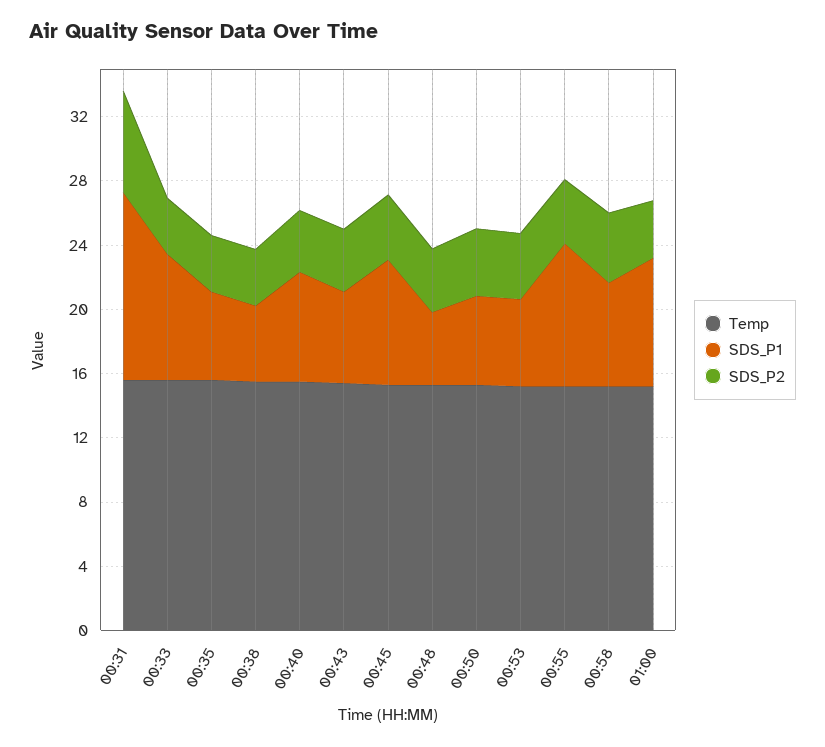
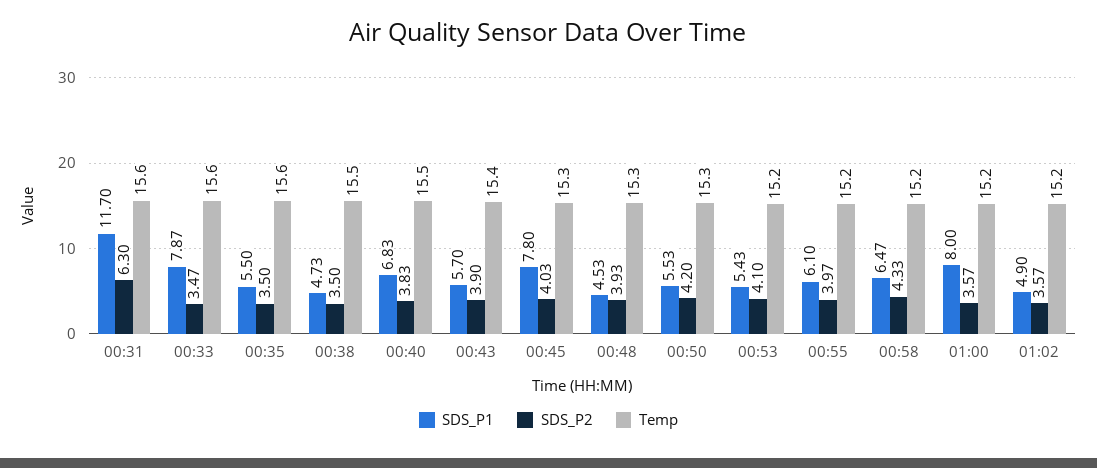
SDS_P1, 00:55: 9 -> 6.1
SDS_P1, 01:02: none -> 4.9
SDS_P2, 01:02: none -> 3.57
Temp, 01:02: none -> 15.2

